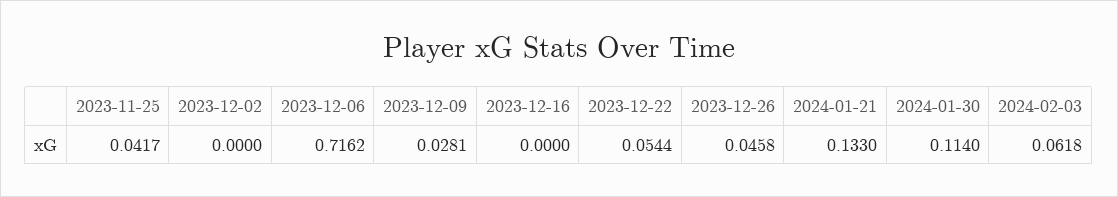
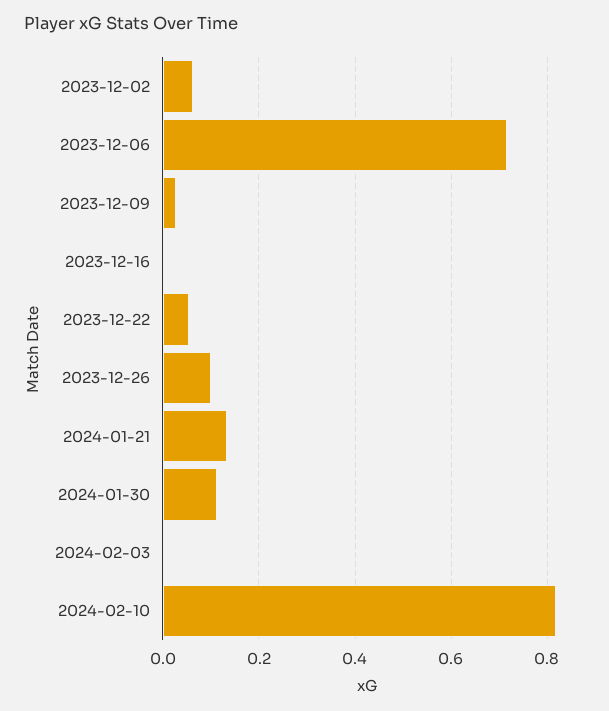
2023-11-25: 0.0417 -> none
2023-12-02: 0 -> 0.06
2023-12-26: 0.0458 -> 0.1
2024-02-03: 0.0618 -> 0
2024-02-10: none -> 0.82

